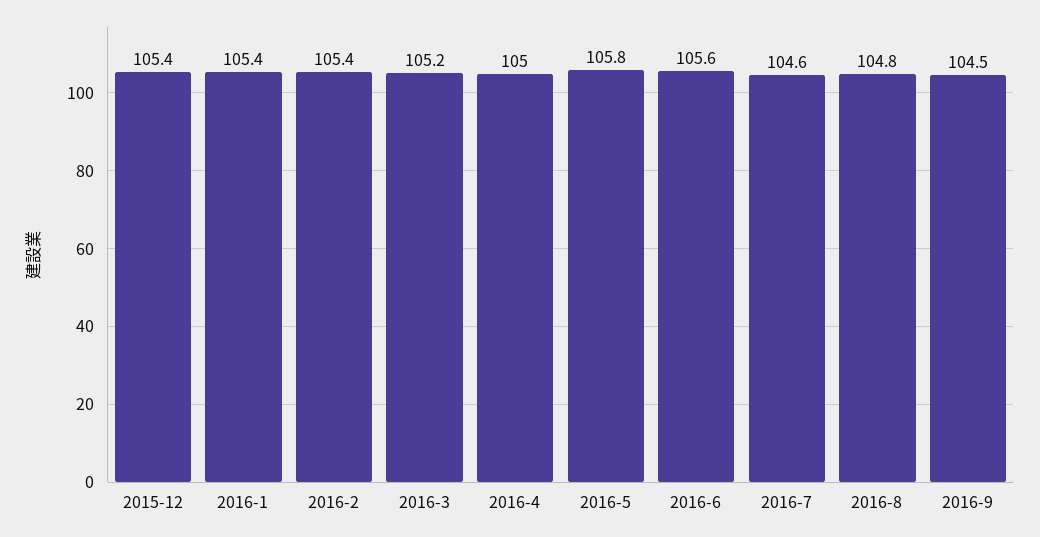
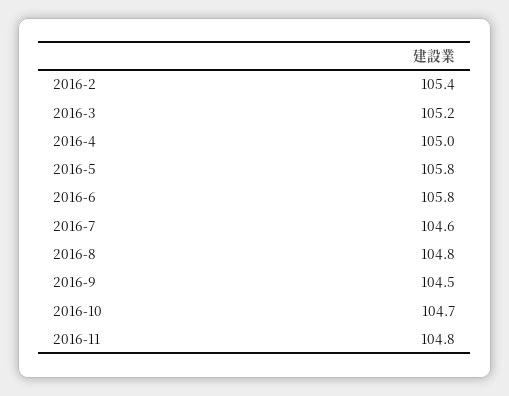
2015-12: 105.4 -> none
2016-1: 105.4 -> none
2016-6: 105.6 -> 105.8
2016-10: none -> 104.7
2016-11: none -> 104.8

